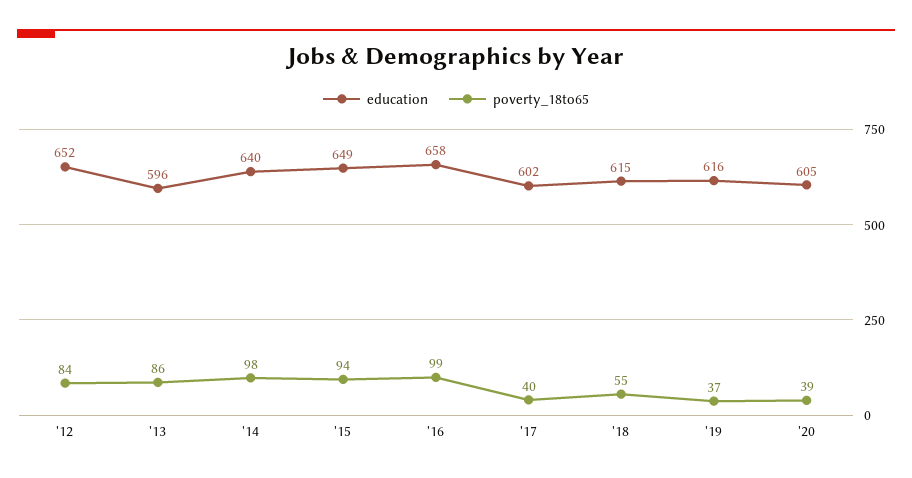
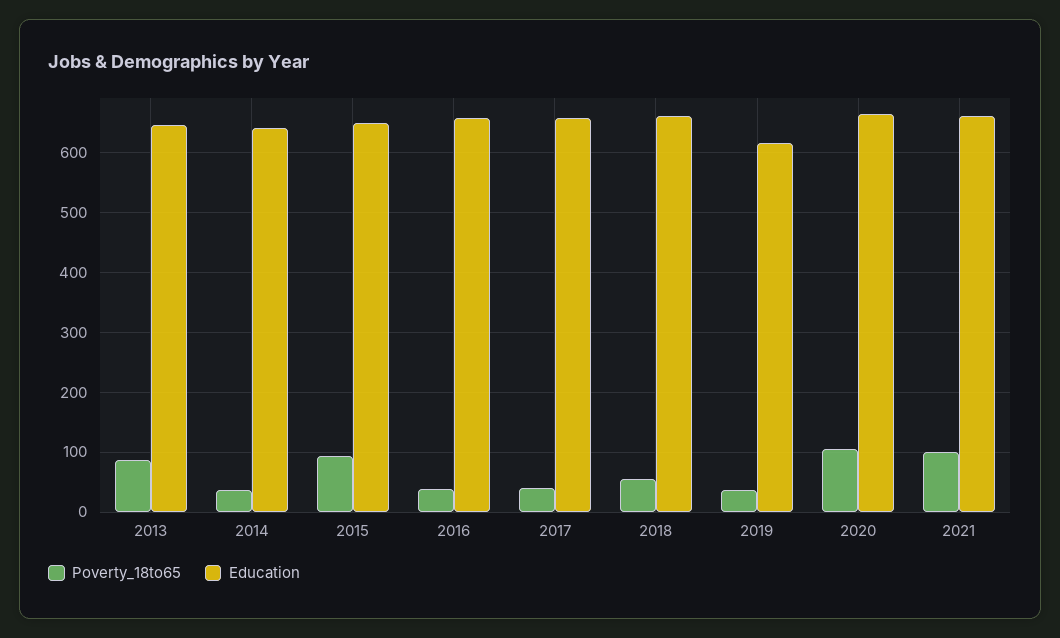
education, '12: 652 -> none
poverty_18to65, '12: 84 -> none
education, '13: 596 -> 640
poverty_18to65, '14: 98 -> 40
poverty_18to65, '16: 99 -> 40
education, '17: 602 -> 660
education, '18: 615 -> 660
education, '20: 605 -> 660
poverty_18to65, '20: 39 -> 100
poverty_18to65, 2021: none -> 100
education, 2021: none -> 660

